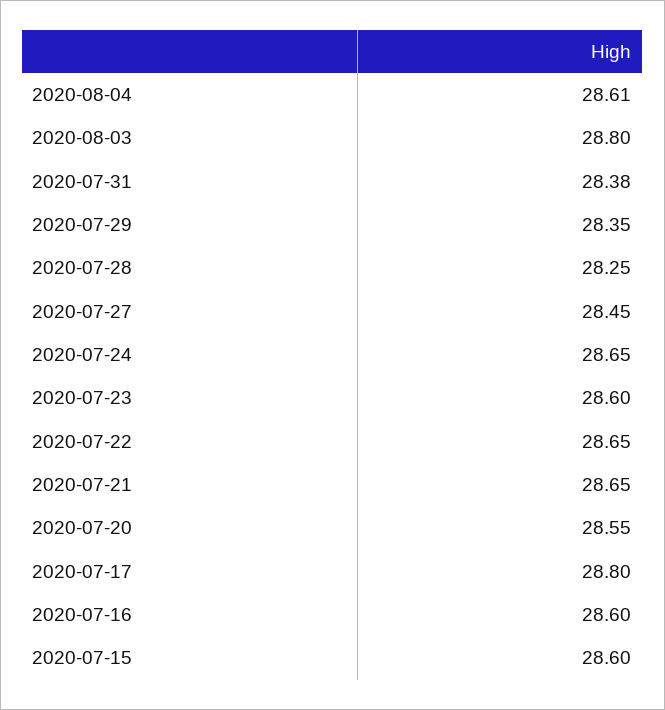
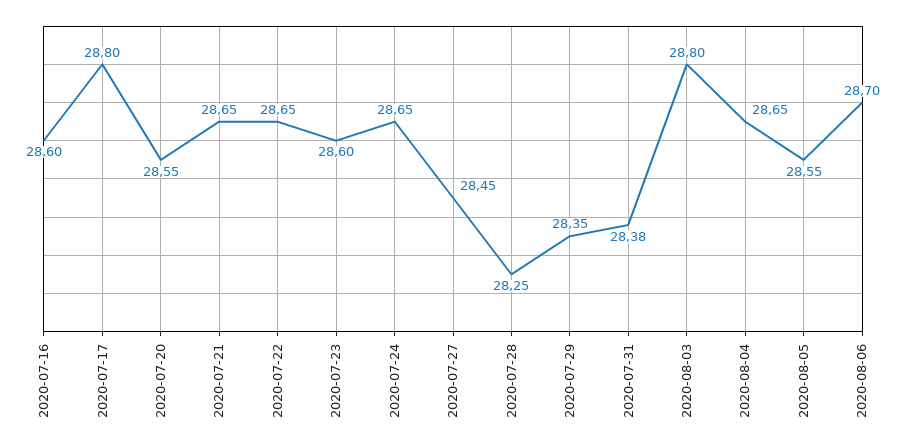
2020-08-04: 28.61 -> 28.65
2020-07-15: 28.6 -> none
2020-08-05: none -> 28.55
2020-08-06: none -> 28.7

